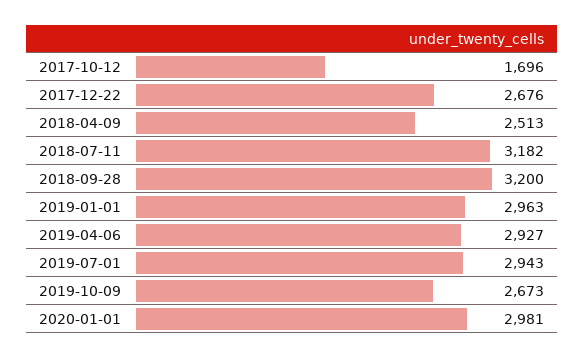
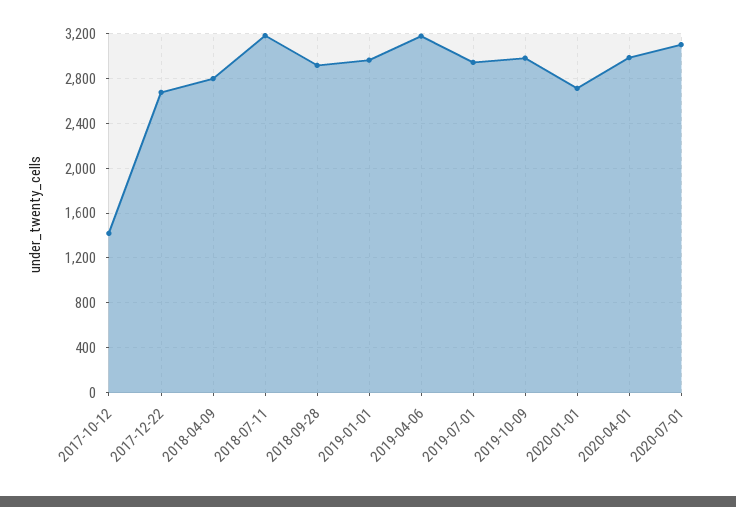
2017-10-12: 1696 -> 1400
2018-04-09: 2513 -> 2800
2018-09-28: 3200 -> 2900
2019-04-06: 2927 -> 3200
2019-10-09: 2673 -> 3000
2020-01-01: 2981 -> 2700
2020-04-01: none -> 3000
2020-07-01: none -> 3100

